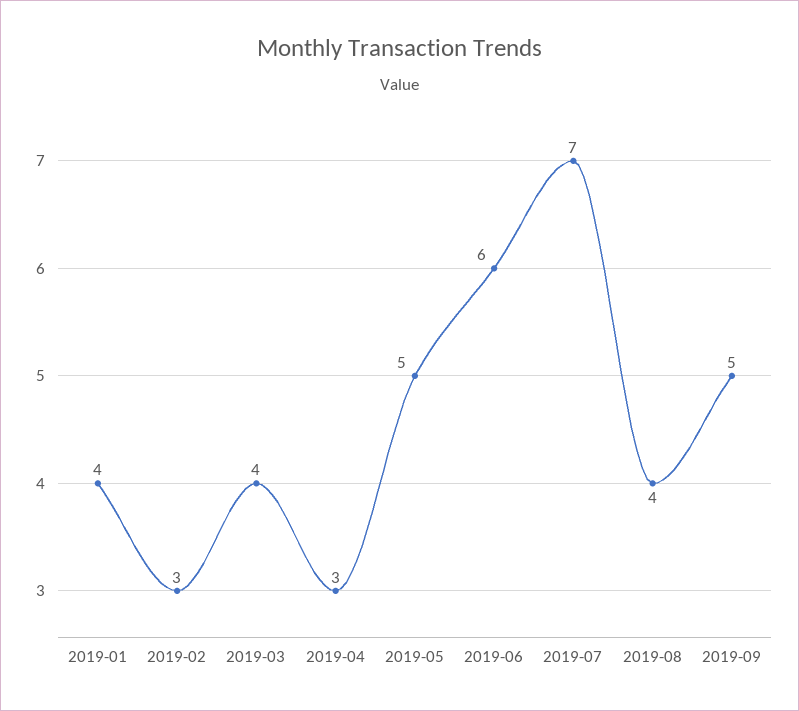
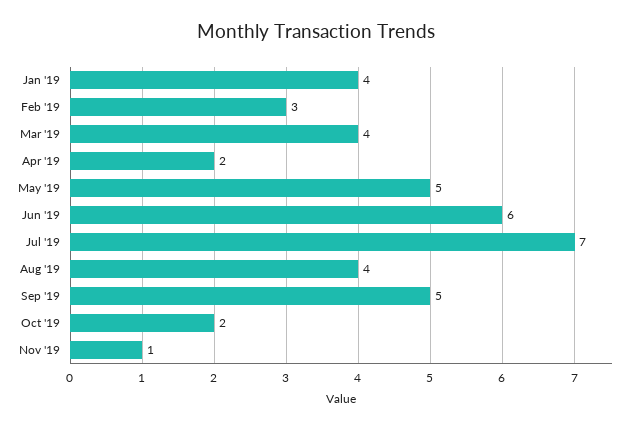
2019-04: 3 -> 2
Oct '19: none -> 2
Nov '19: none -> 1

